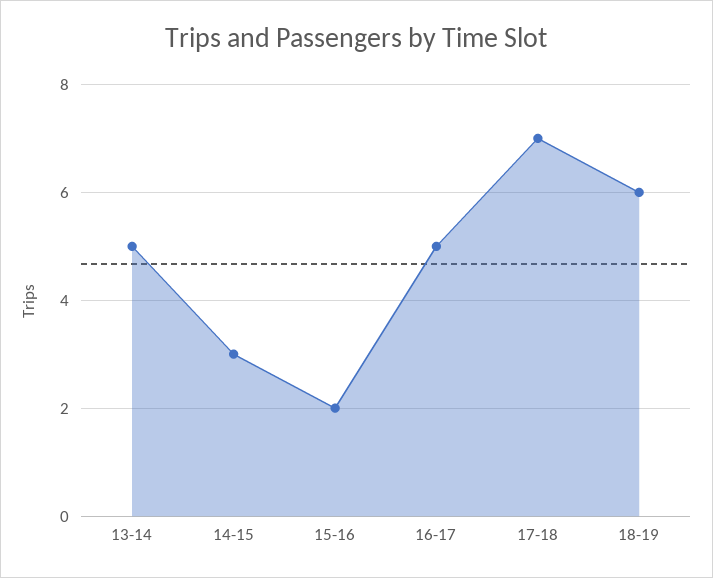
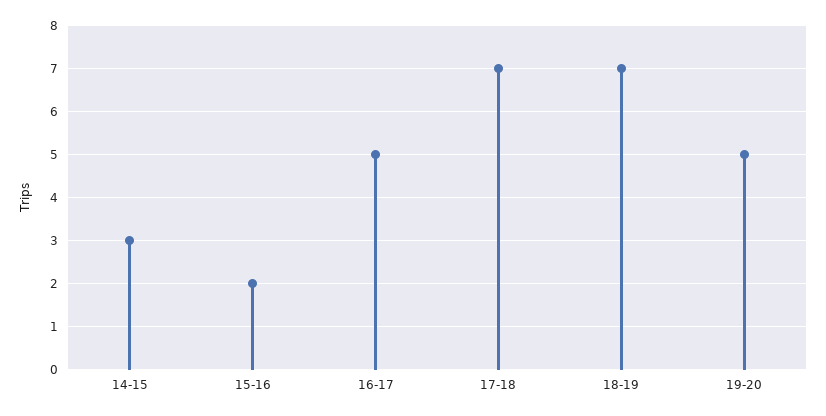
13-14: 5 -> none
18-19: 6 -> 7
19-20: none -> 5

